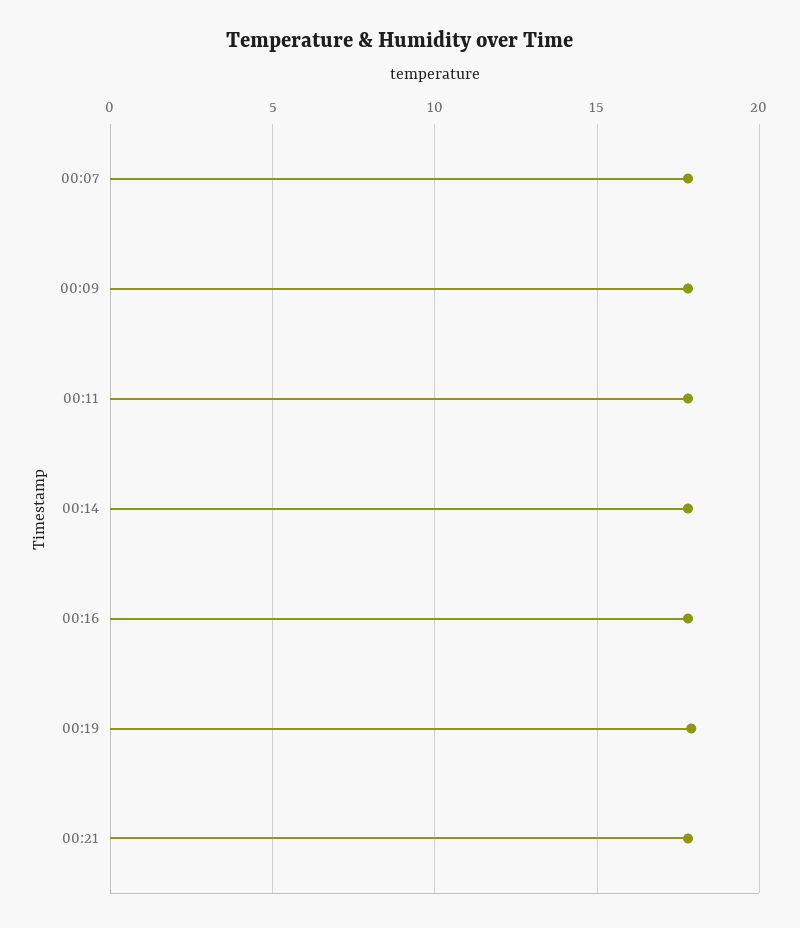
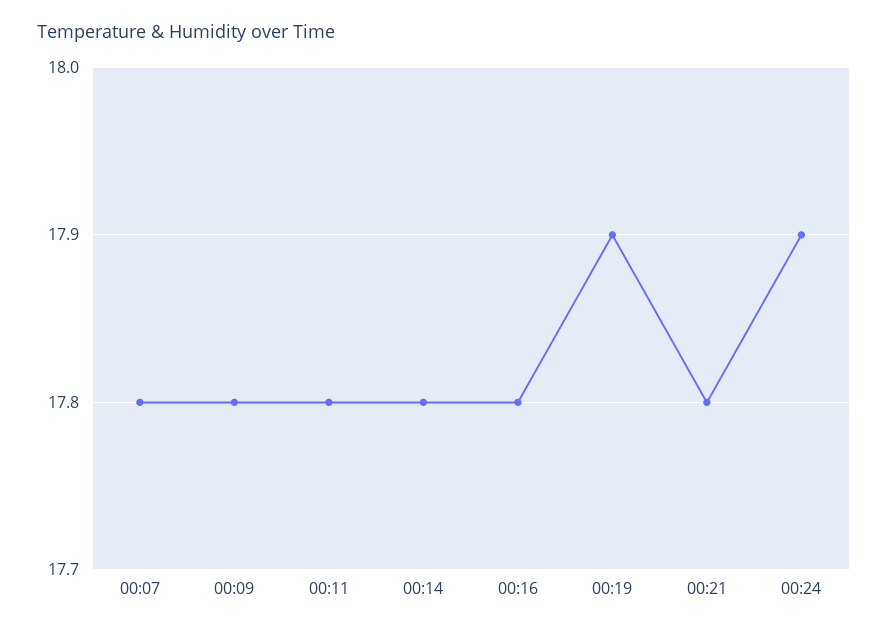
00:24: none -> 17.9

